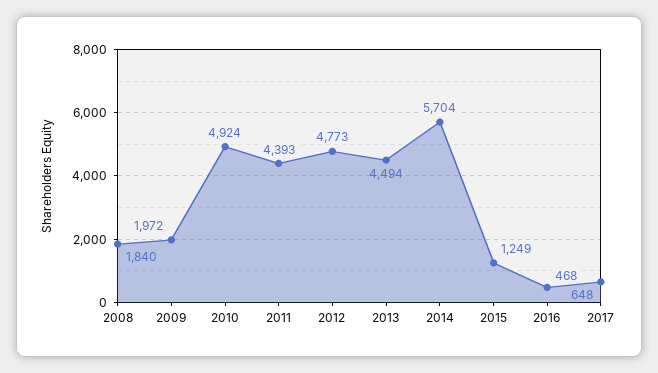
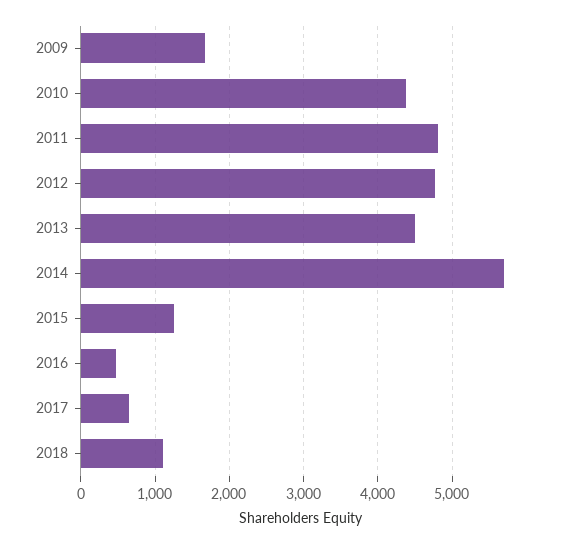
2008: 1840 -> none
2009: 1972 -> 1700
2010: 4924 -> 4400
2011: 4393 -> 4800
2018: none -> 1100

